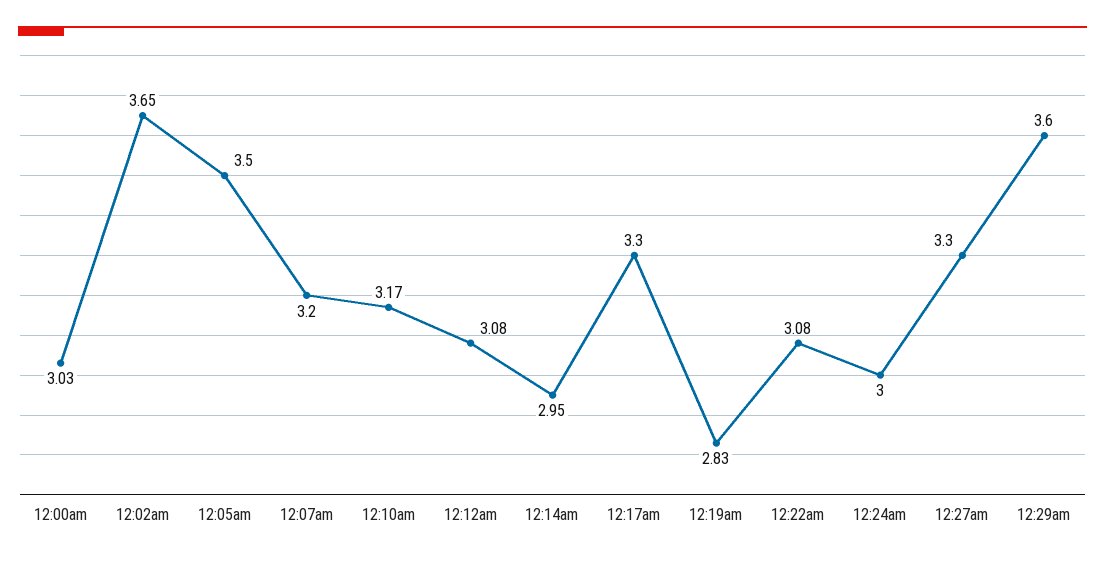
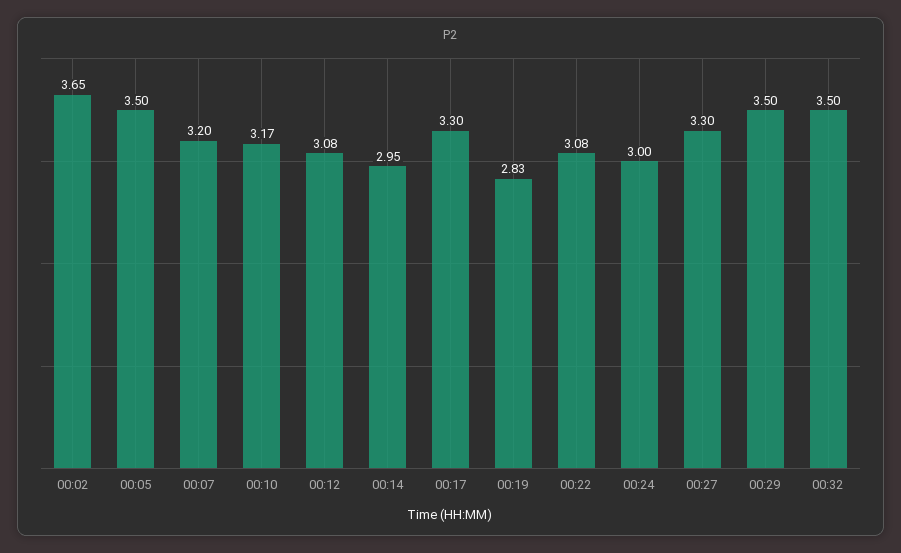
12:00am: 3.03 -> none
12:29am: 3.6 -> 3.5
00:32: none -> 3.5

